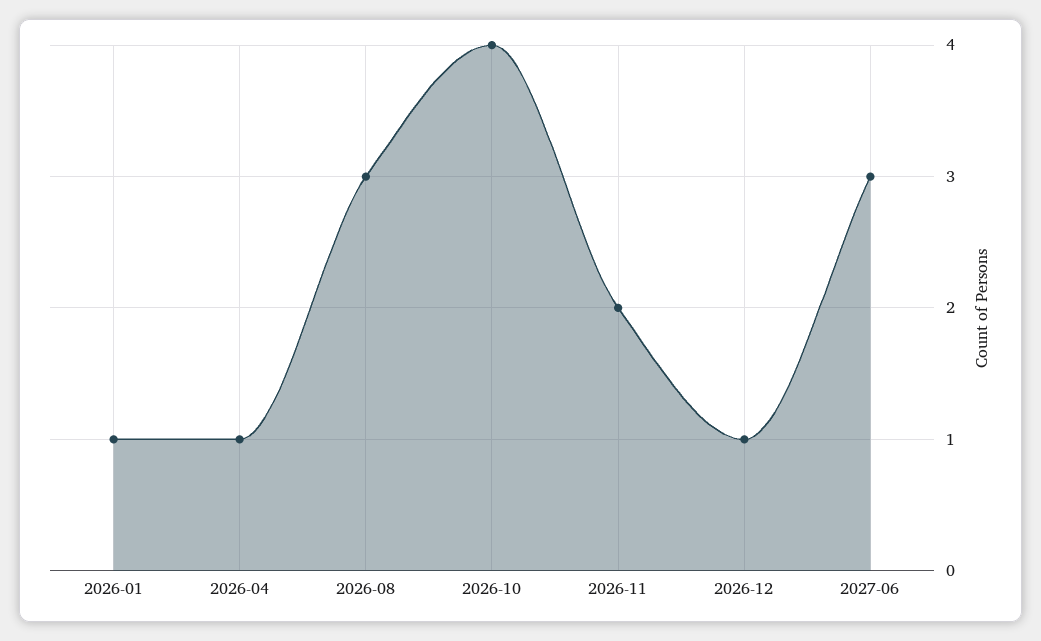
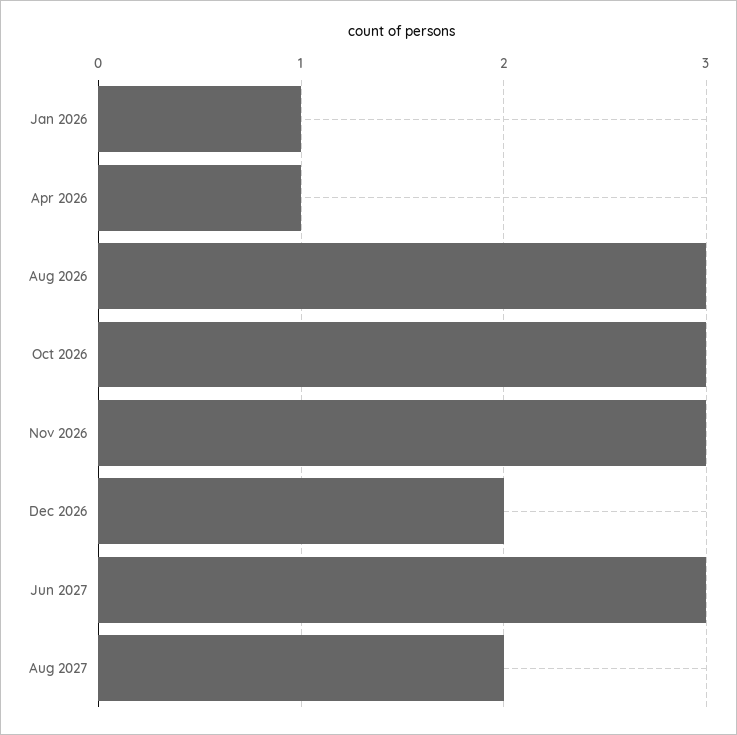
2026-10: 4 -> 3
2026-11: 2 -> 3
2026-12: 1 -> 2
Aug 2027: none -> 2

